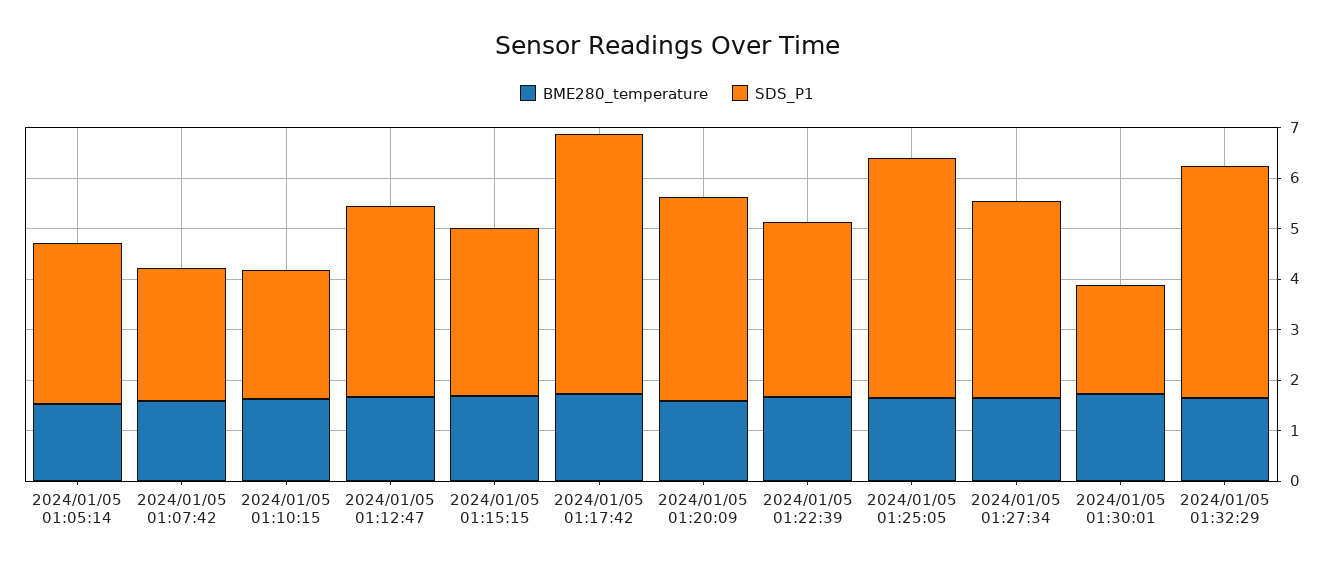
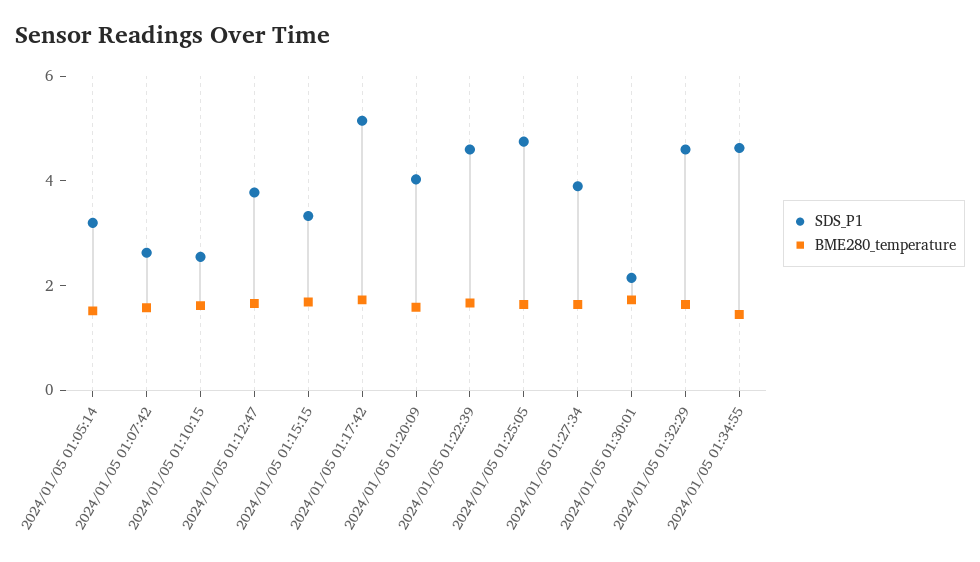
SDS_P1, 2024/01/05 01:22:39: 3.4 -> 4.5
SDS_P1, 2024/01/05 01:34:55: none -> 4.5
BME280_temperature, 2024/01/05 01:34:55: none -> 1.5

